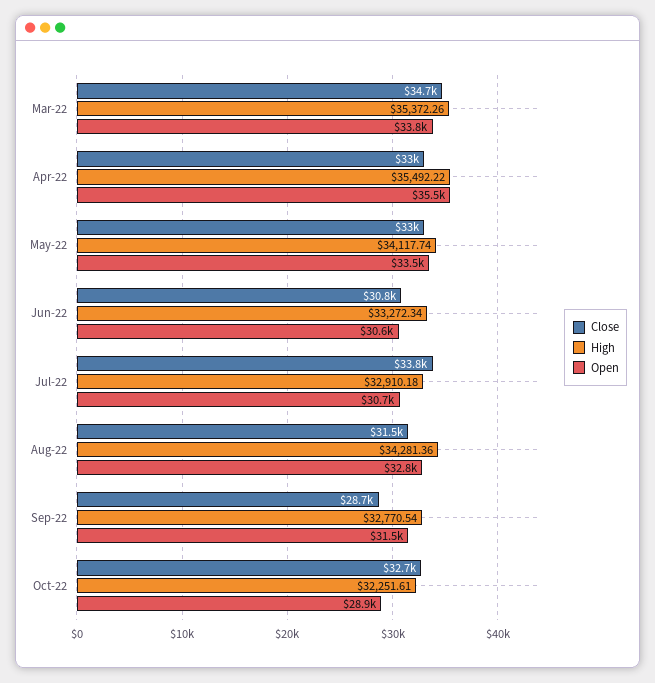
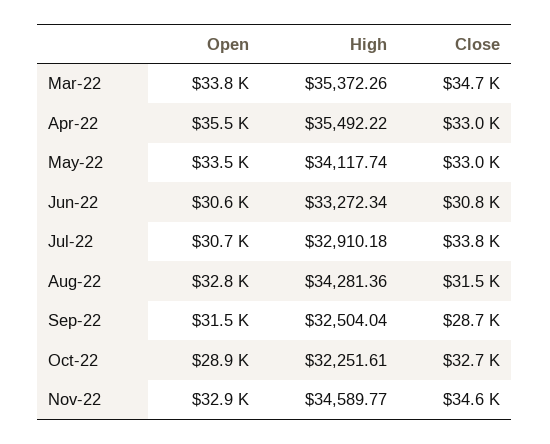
High, Sep-22: 32770.54 -> 32504.04
Open, Nov-22: none -> 32900
High, Nov-22: none -> 34589.77
Close, Nov-22: none -> 34600

